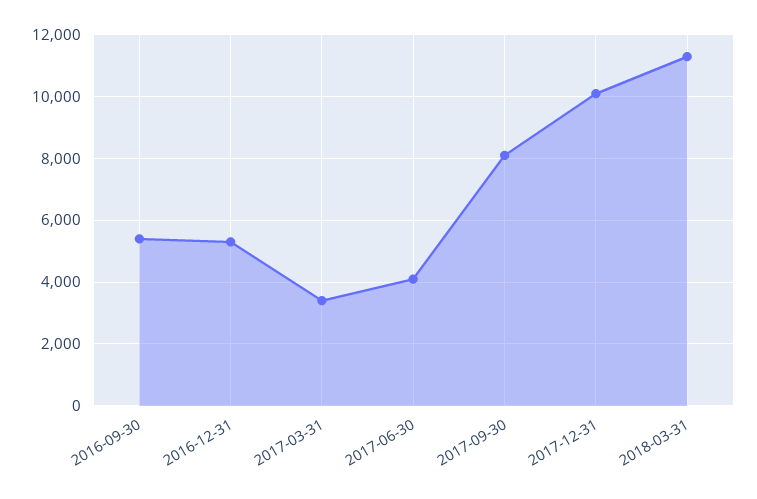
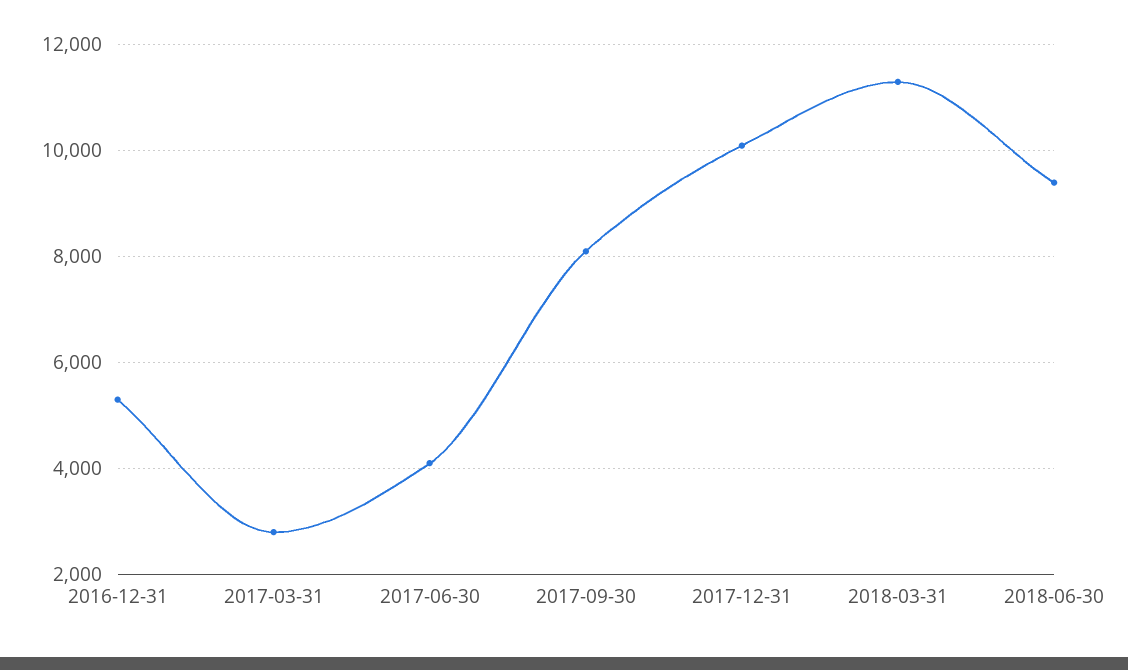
2016-09-30: 5400 -> none
2017-03-31: 3400 -> 2800
2018-06-30: none -> 9400

